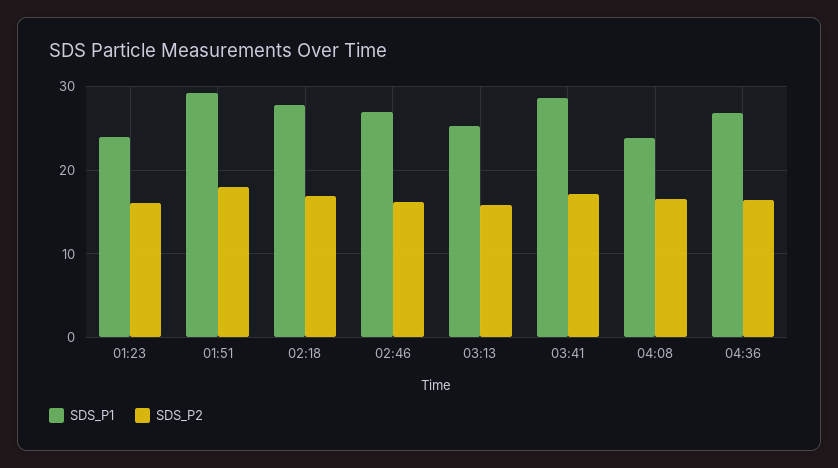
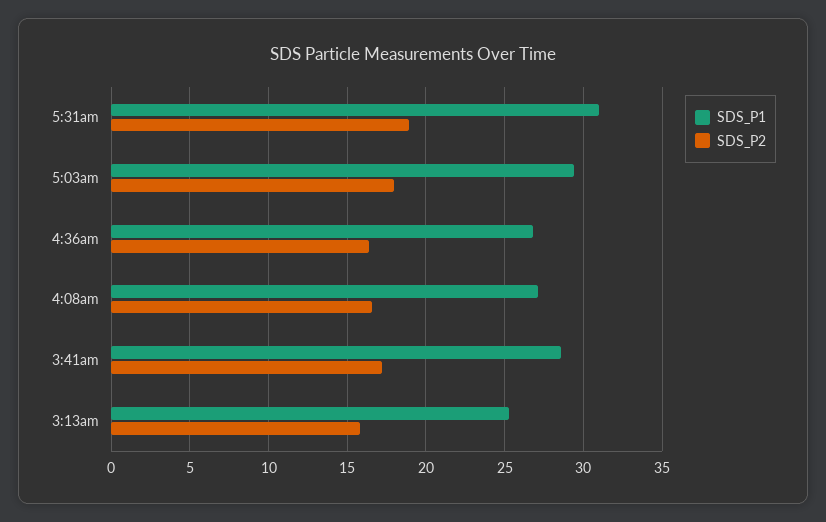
SDS_P1, 01:23: 24 -> none
SDS_P2, 01:23: 16 -> none
SDS_P1, 01:51: 29 -> none
SDS_P2, 01:51: 18 -> none
SDS_P1, 02:18: 28 -> none
SDS_P2, 02:18: 17 -> none
SDS_P1, 02:46: 27 -> none
SDS_P2, 02:46: 16 -> none
SDS_P1, 04:08: 24 -> 27
SDS_P1, 5:31am: none -> 31
SDS_P2, 5:31am: none -> 19
SDS_P1, 5:03am: none -> 29.5
SDS_P2, 5:03am: none -> 18

